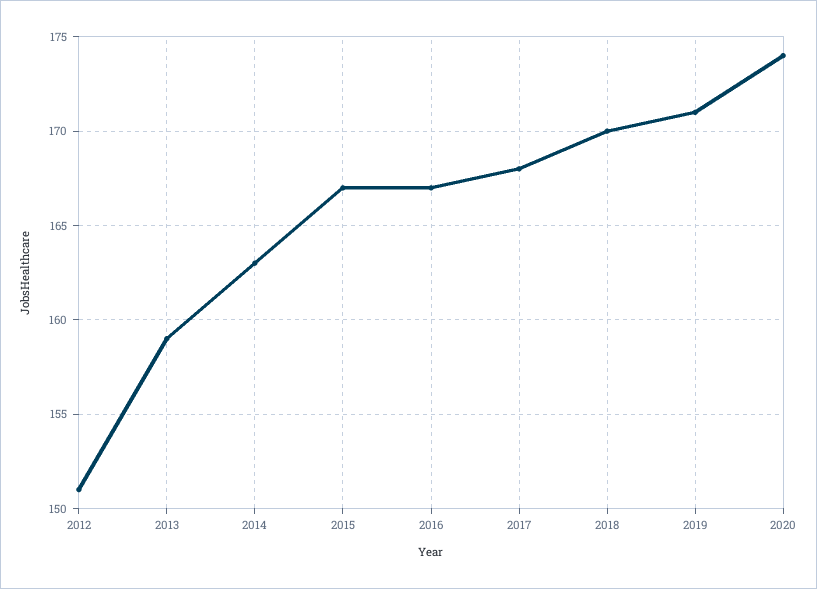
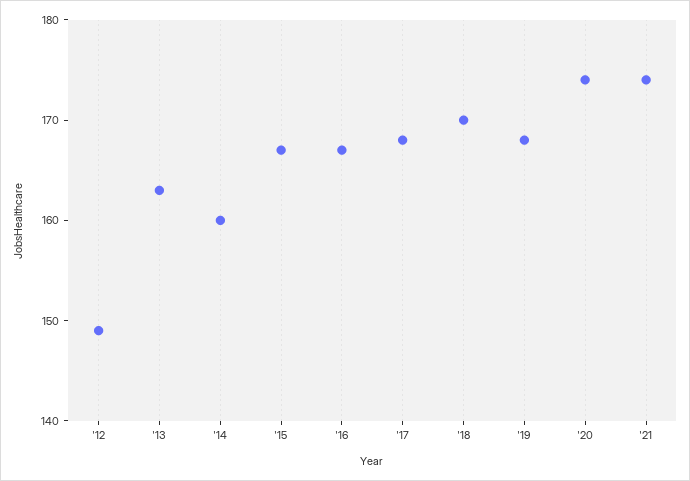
2012: 151 -> 149
2013: 159 -> 163
2014: 163 -> 160
2019: 171 -> 168
'21: none -> 174

